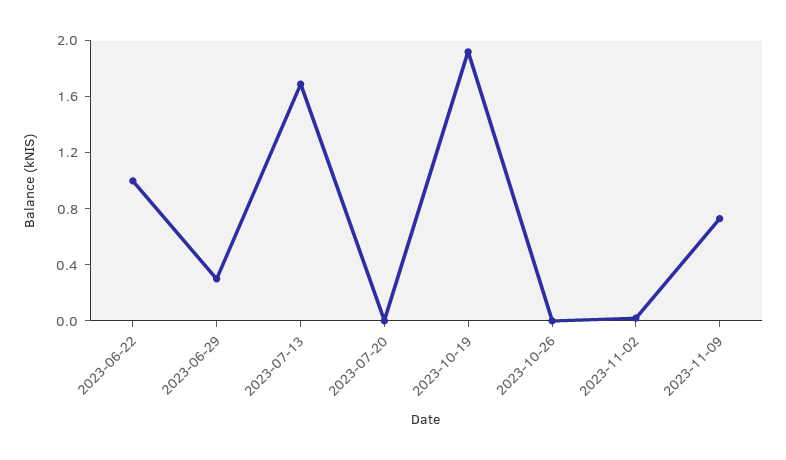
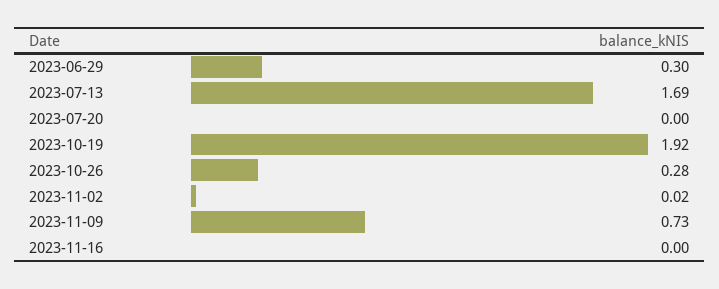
2023-06-22: 1 -> none
2023-10-26: 0 -> 0.28
2023-11-16: none -> 0

